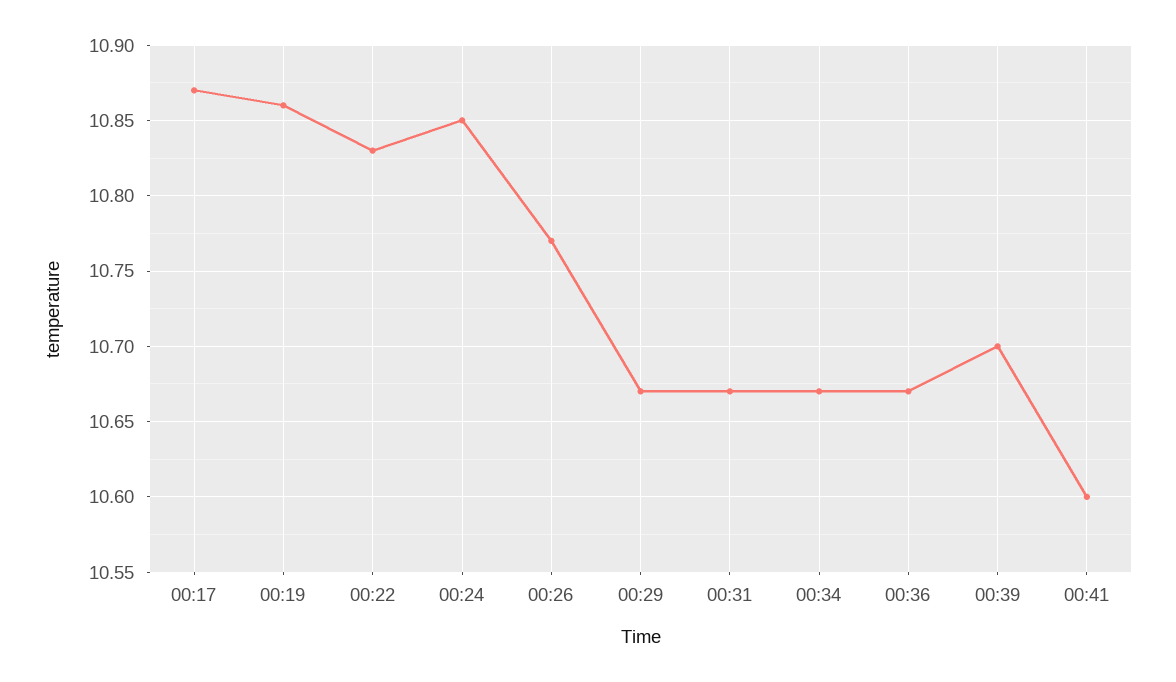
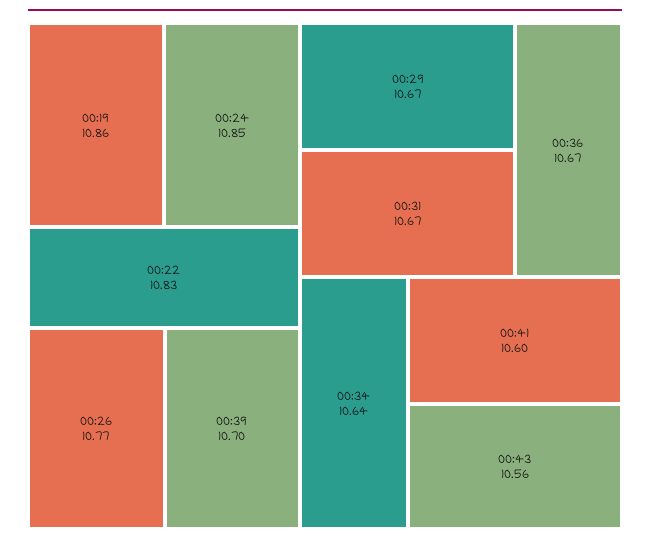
00:17: 10.87 -> none
00:34: 10.67 -> 10.64
00:43: none -> 10.56

